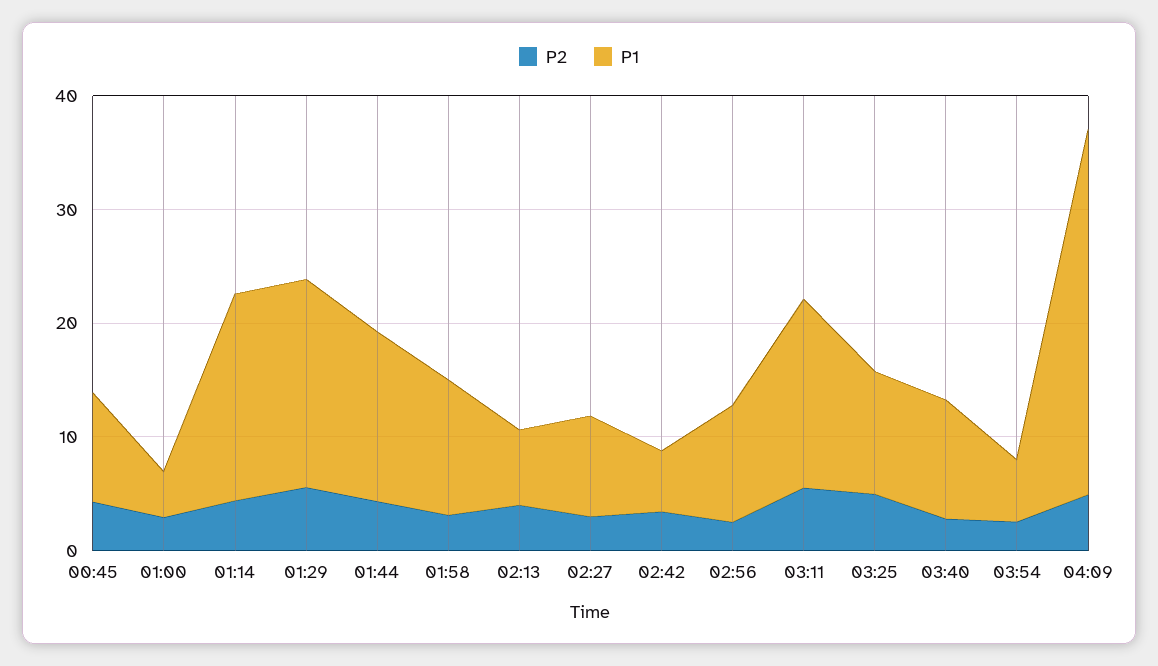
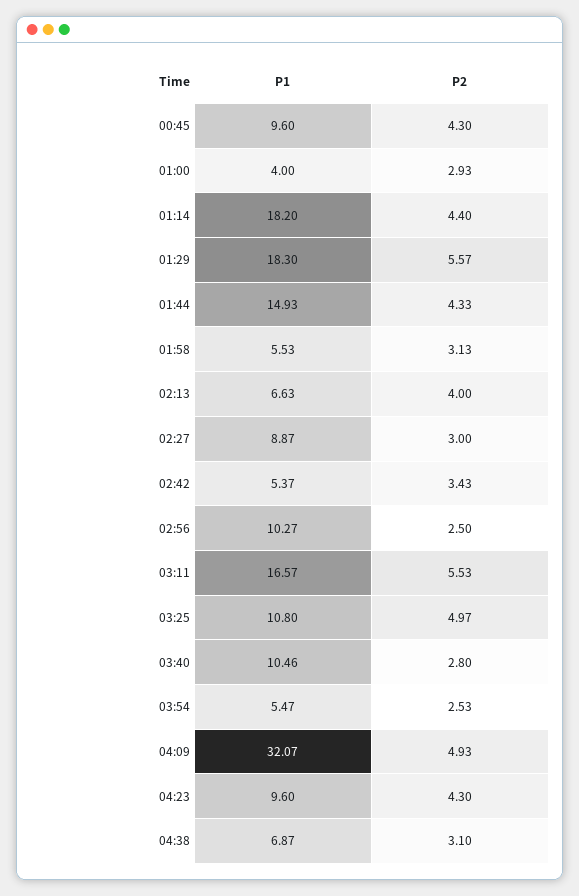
P1, 01:58: 12 -> 5.53
P1, 04:23: none -> 9.6
P2, 04:23: none -> 4.3
P1, 04:38: none -> 6.87
P2, 04:38: none -> 3.1

